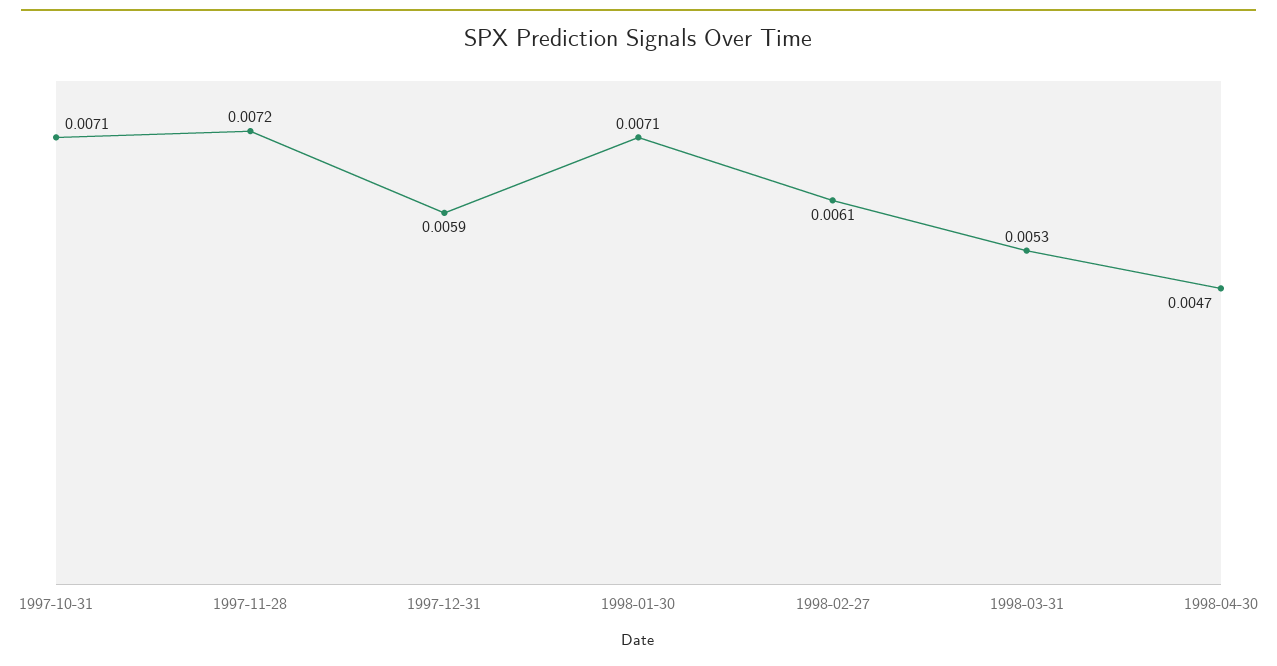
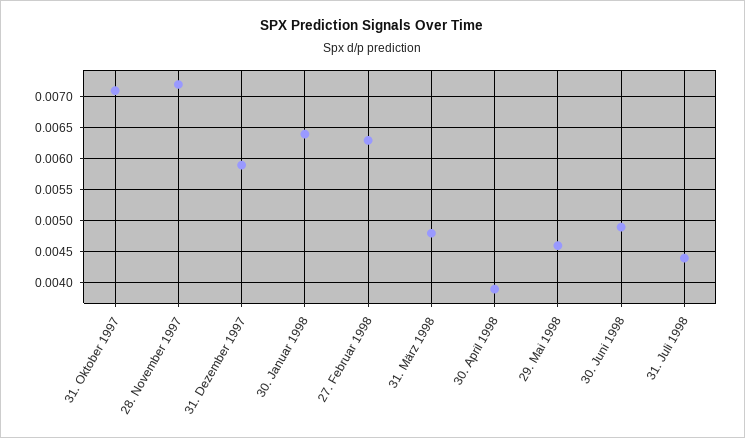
1998-01-30: 0.0071 -> 0.0064
1998-02-27: 0.0061 -> 0.0063
1998-03-31: 0.0053 -> 0.0048
1998-04-30: 0.0047 -> 0.0039
29. Mai 1998: none -> 0.0046
30. Juni 1998: none -> 0.0049
31. Juli 1998: none -> 0.0044

